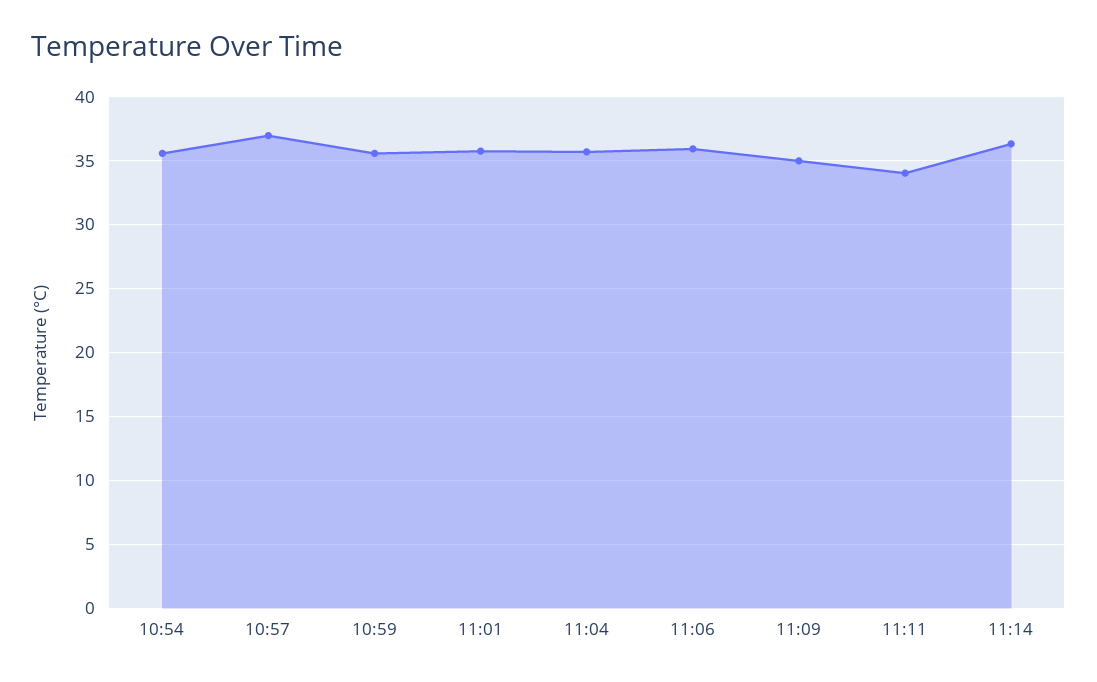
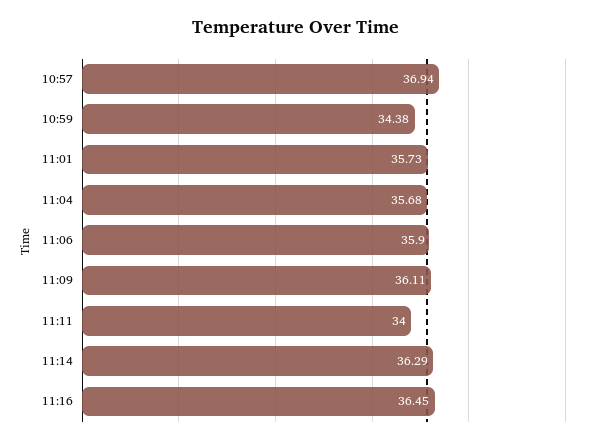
10:54: 35.5 -> none
10:59: 35.5 -> 34.38
11:09: 35 -> 36.11
11:16: none -> 36.45

